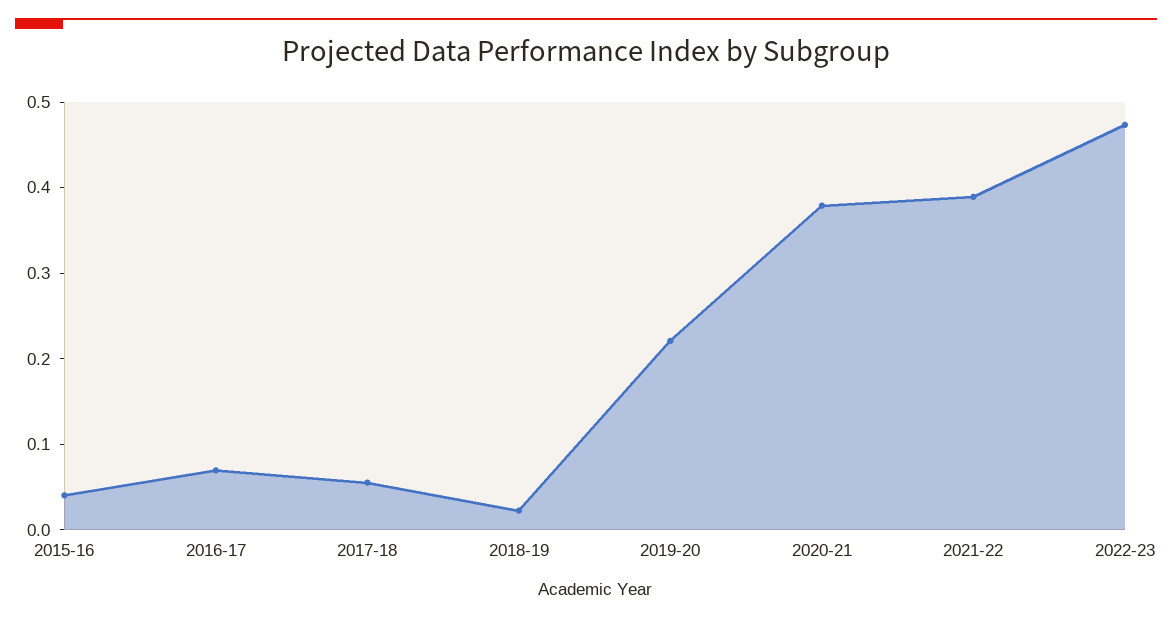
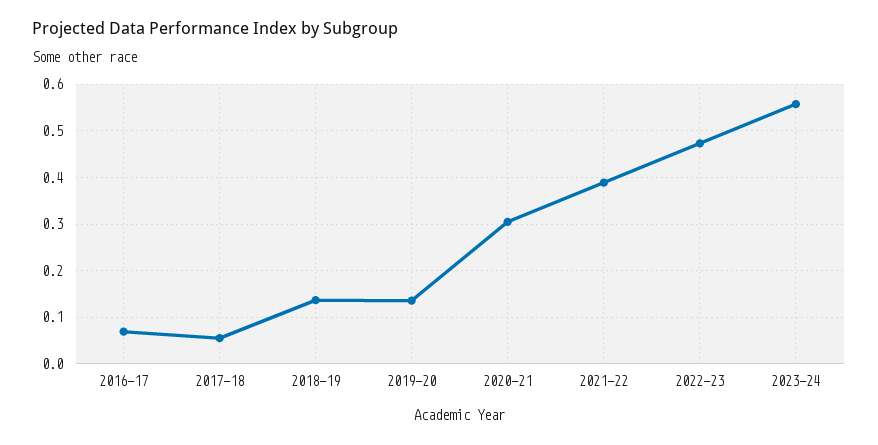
2015-16: 0.04 -> none
2018-19: 0.02 -> 0.14
2019-20: 0.22 -> 0.14
2020-21: 0.38 -> 0.3
2023-24: none -> 0.56

